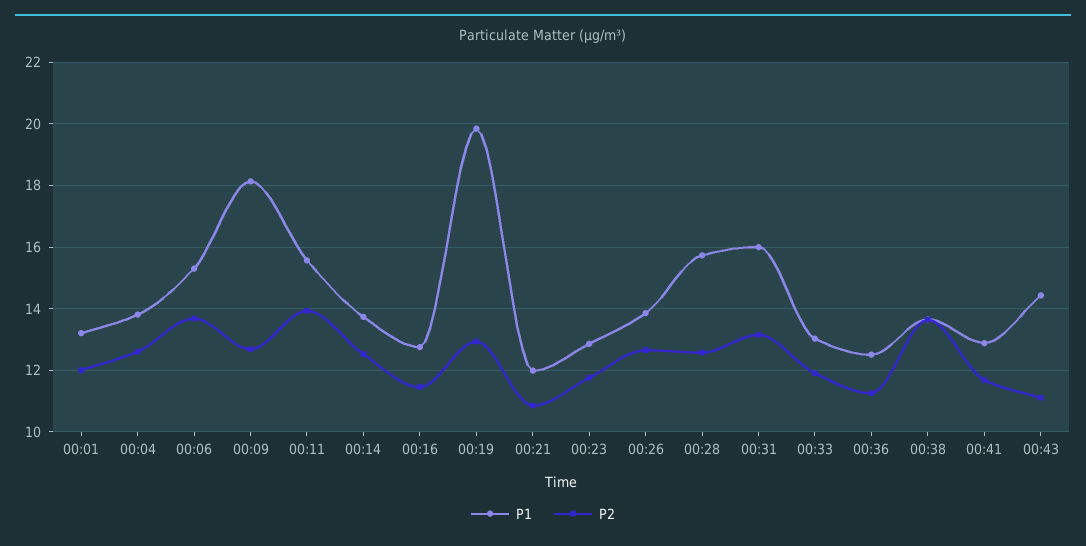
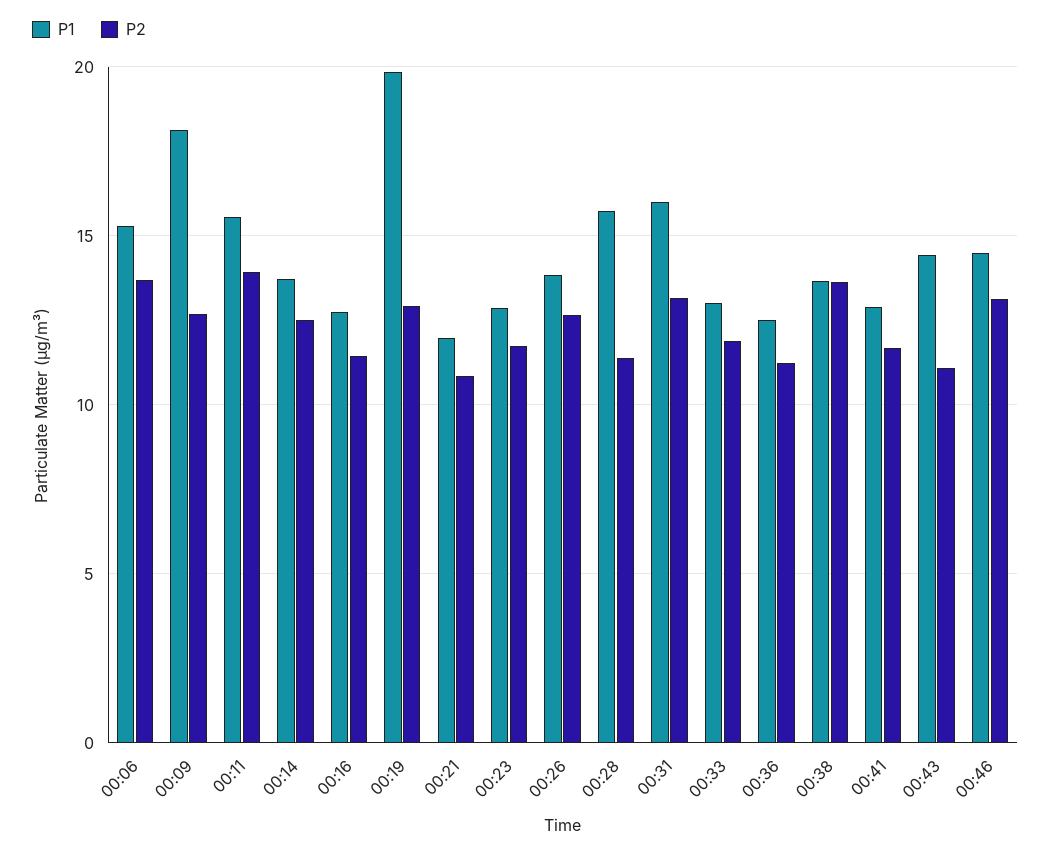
P1, 00:01: 13.2 -> none
P2, 00:01: 12 -> none
P1, 00:04: 13.8 -> none
P2, 00:04: 12.6 -> none
P2, 00:28: 12.6 -> 11.5
P1, 00:46: none -> 14.5
P2, 00:46: none -> 13

